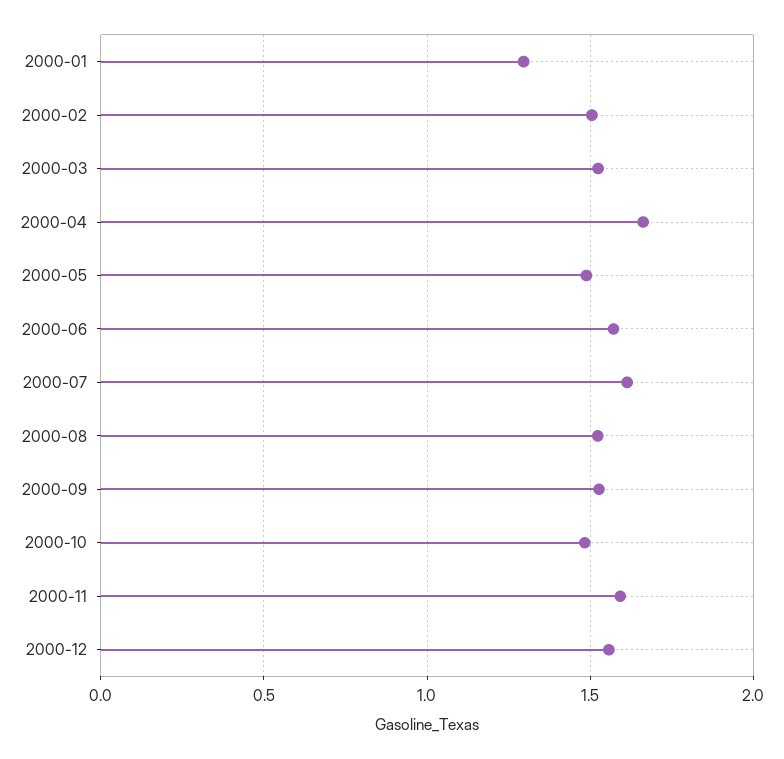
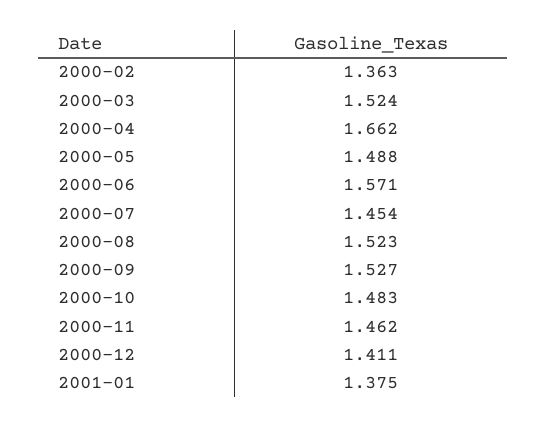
2000-01: 1.3 -> none
2000-02: 1.5 -> 1.363
2000-07: 1.6 -> 1.454
2000-11: 1.6 -> 1.462
2000-12: 1.55 -> 1.411
2001-01: none -> 1.375

